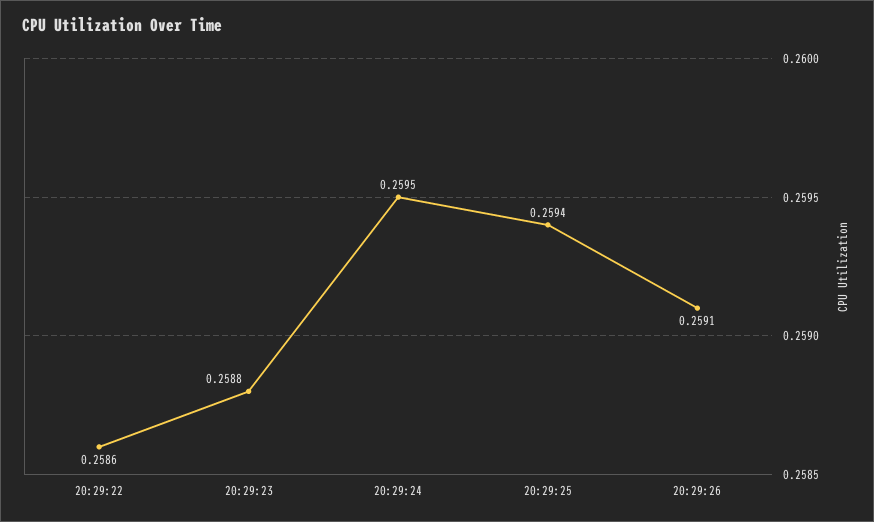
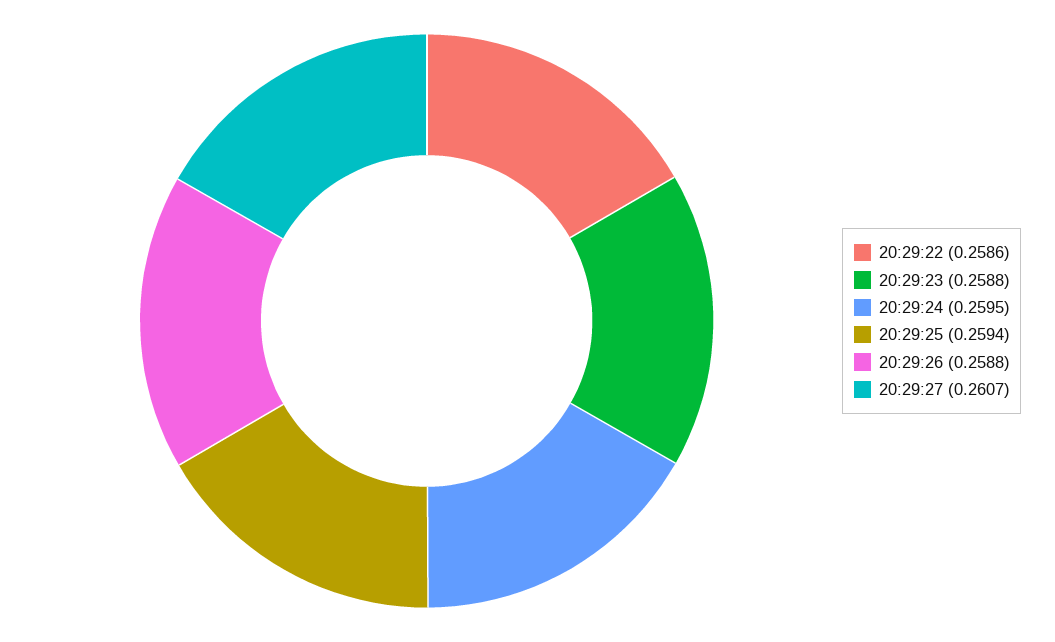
20:29:26: 0.2591 -> 0.2588
20:29:27: none -> 0.2607

